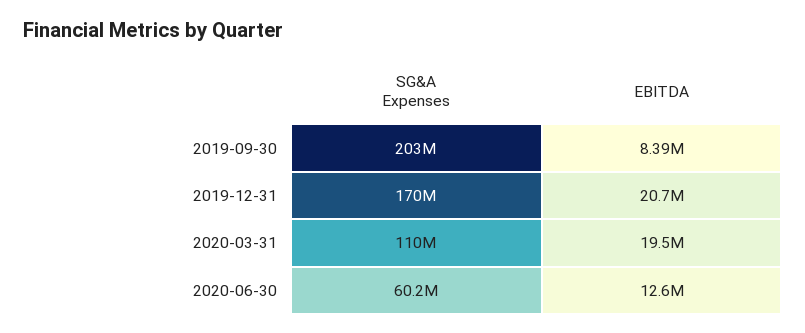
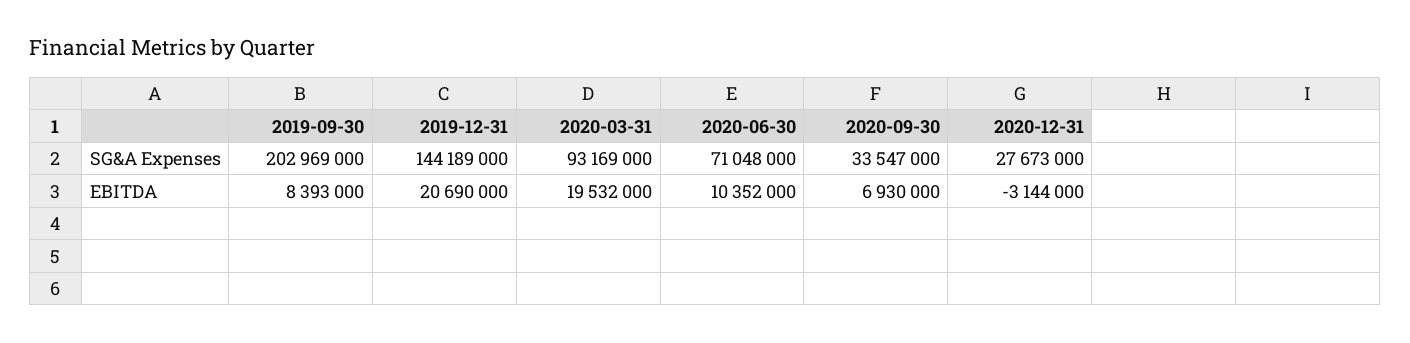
SG&A Expenses, 2019-12-31: 170000000 -> 144189000
SG&A Expenses, 2020-03-31: 110000000 -> 93169000
SG&A Expenses, 2020-06-30: 60200000 -> 71048000
EBITDA, 2020-06-30: 12600000 -> 10352000
SG&A Expenses, 2020-09-30: none -> 33547000
SG&A Expenses, 2020-12-31: none -> 27673000
EBITDA, 2020-09-30: none -> 6930000
EBITDA, 2020-12-31: none -> -3144000

